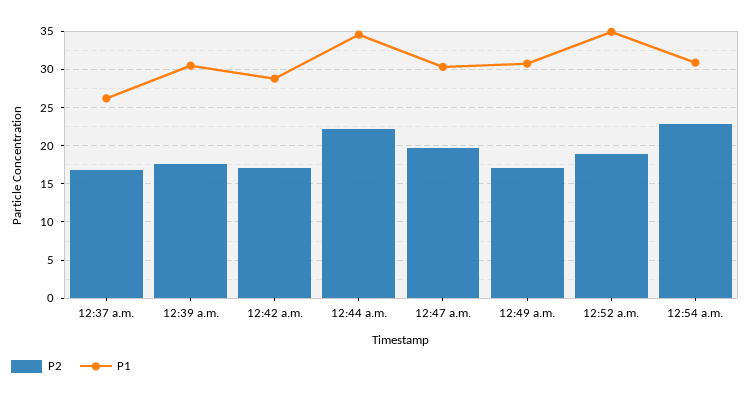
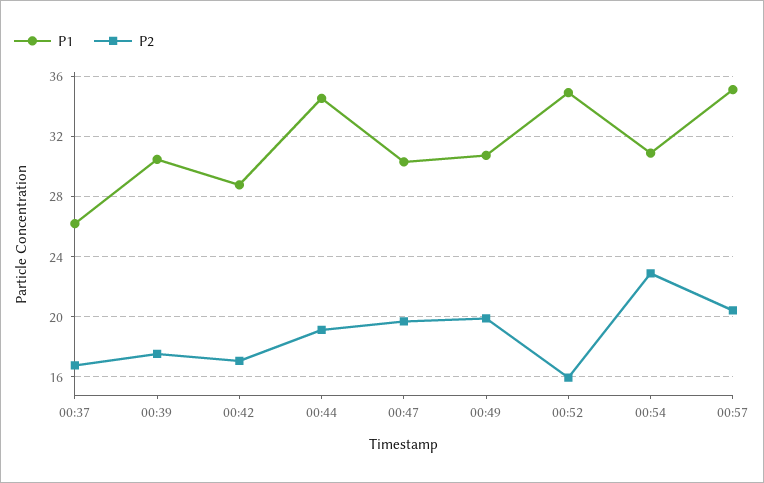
P2, 12:44 a.m.: 22 -> 19
P2, 12:49 a.m.: 17 -> 20
P2, 12:52 a.m.: 19 -> 16
P1, 00:57: none -> 35
P2, 00:57: none -> 20.5

